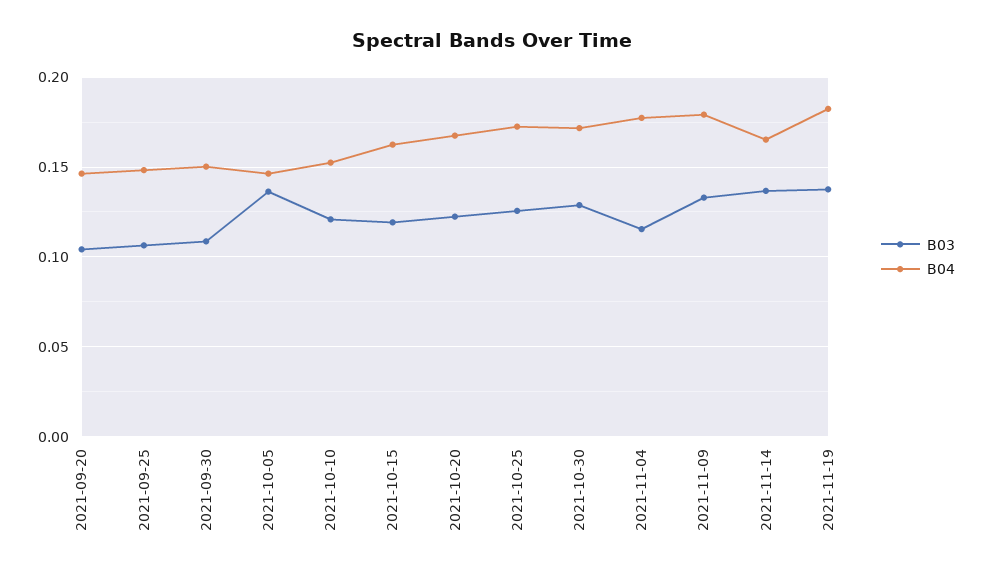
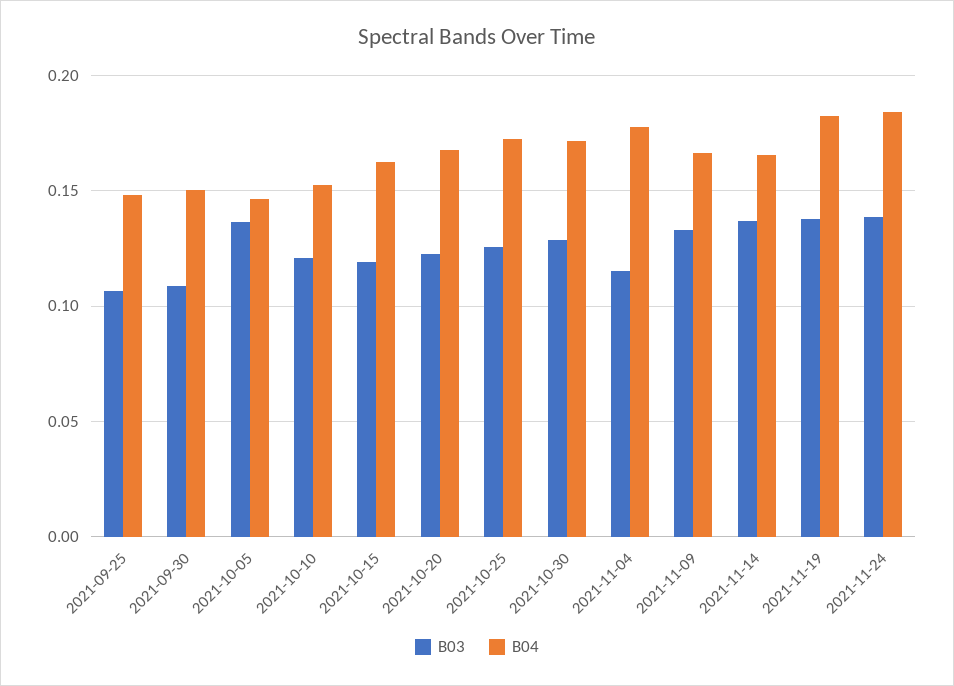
B03, 2021-09-20: 0.105 -> none
B04, 2021-09-20: 0.145 -> none
B04, 2021-11-09: 0.18 -> 0.165
B03, 2021-11-24: none -> 0.14
B04, 2021-11-24: none -> 0.185

